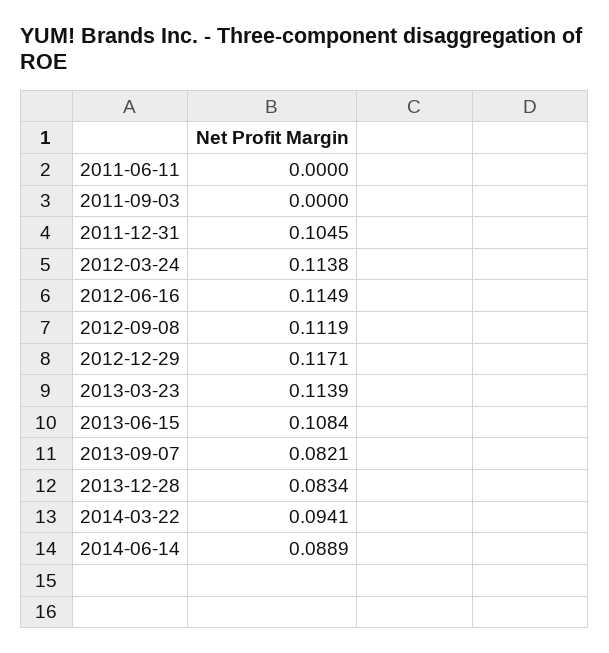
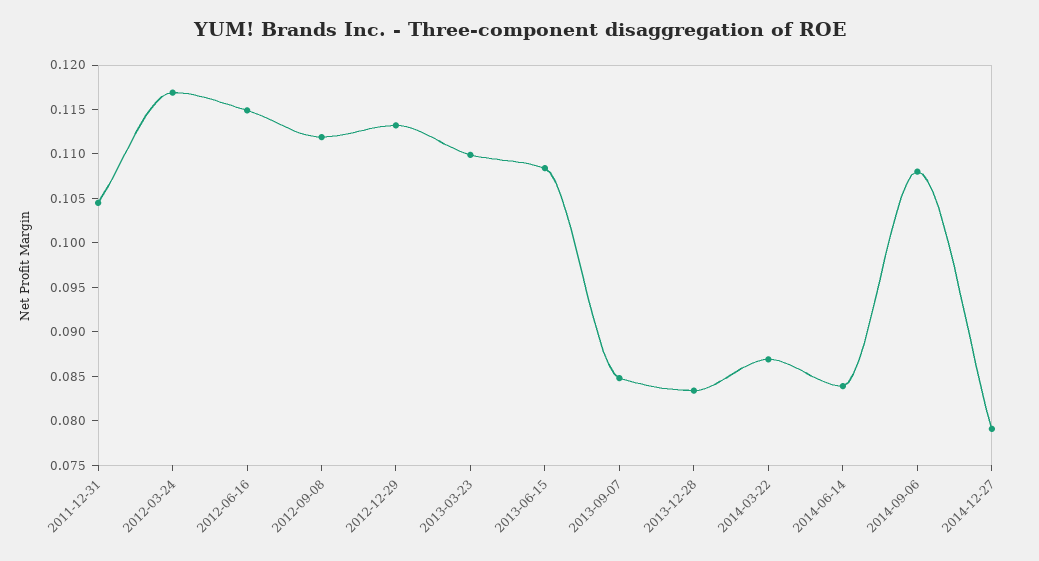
2011-06-11: 0 -> none
2011-09-03: 0 -> none
2012-03-24: 0.1138 -> 0.117
2012-12-29: 0.1171 -> 0.113
2013-03-23: 0.1139 -> 0.11
2013-09-07: 0.0821 -> 0.085
2014-03-22: 0.0941 -> 0.087
2014-06-14: 0.0889 -> 0.084
2014-09-06: none -> 0.108
2014-12-27: none -> 0.079

